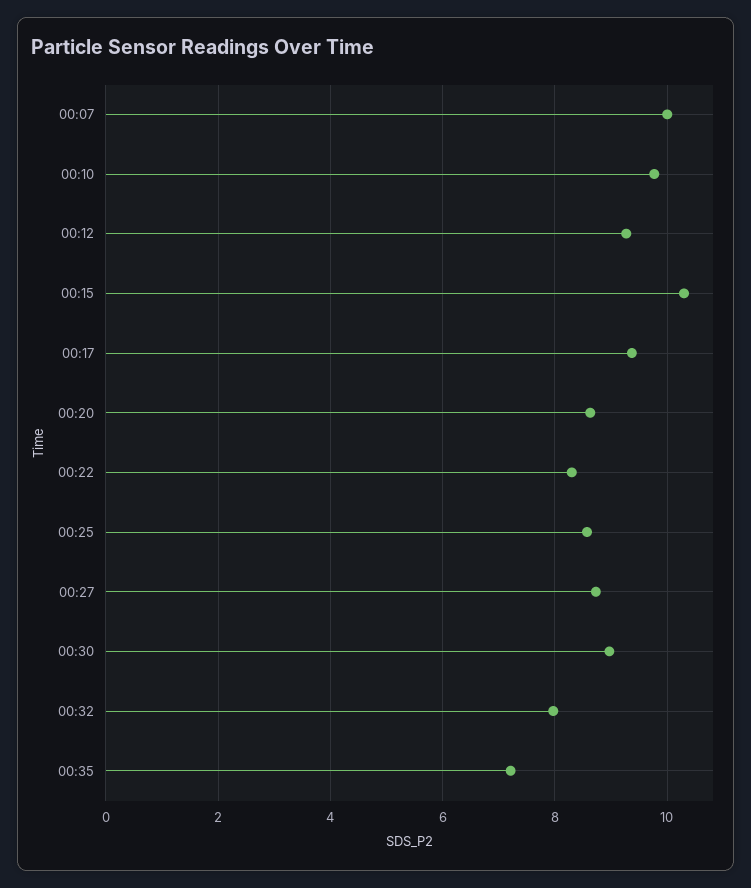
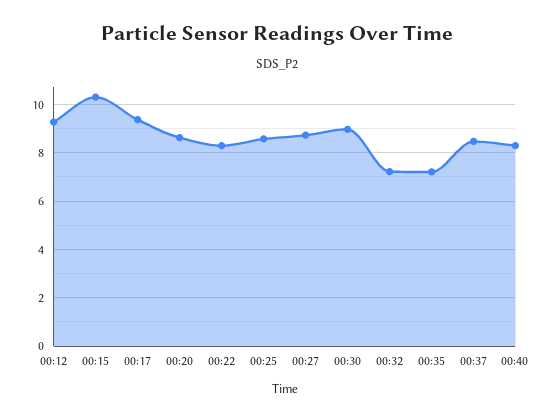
00:07: 10 -> none
00:10: 9.8 -> none
00:32: 8 -> 7.25
00:37: none -> 8.5
00:40: none -> 8.25

